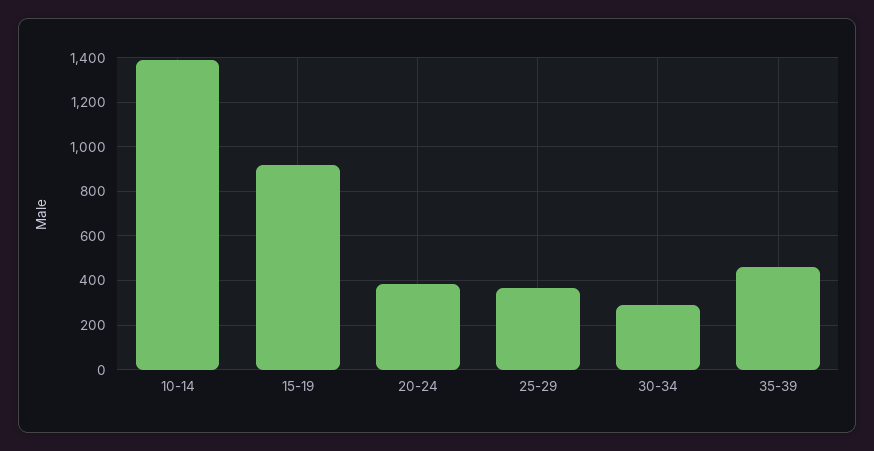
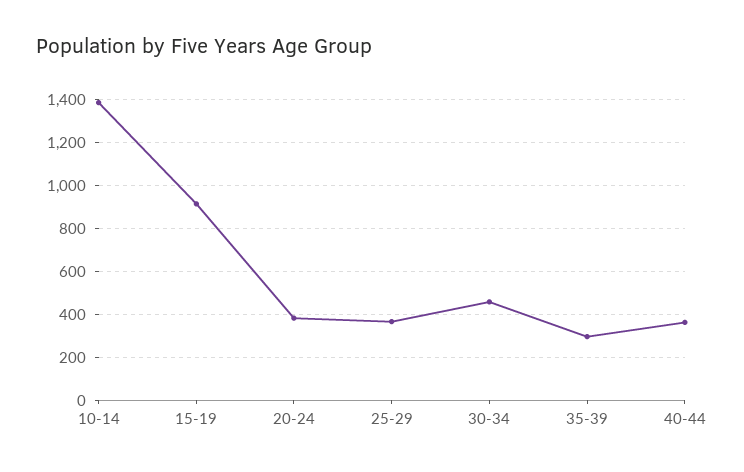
30-34: 300 -> 450
35-39: 450 -> 300
40-44: none -> 350

